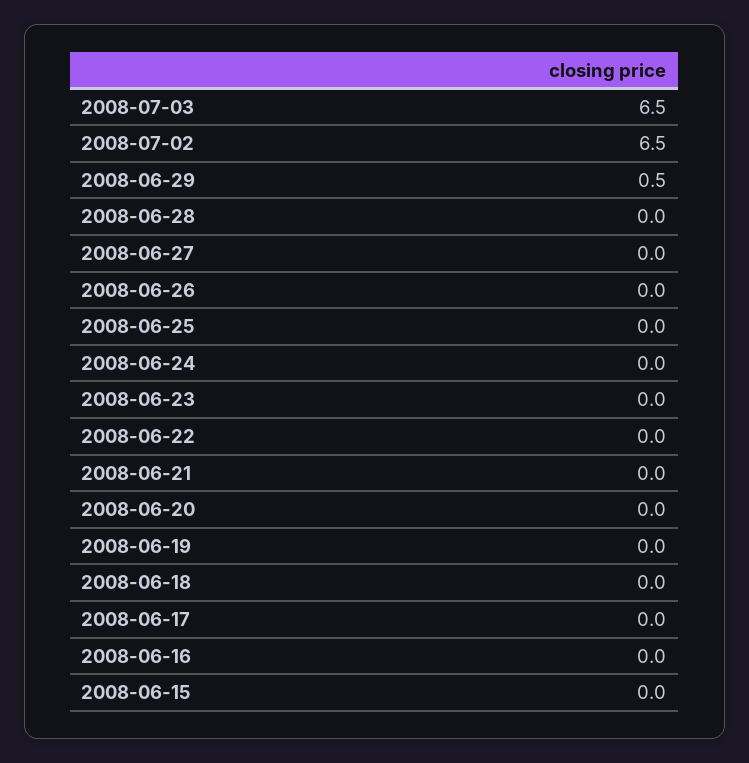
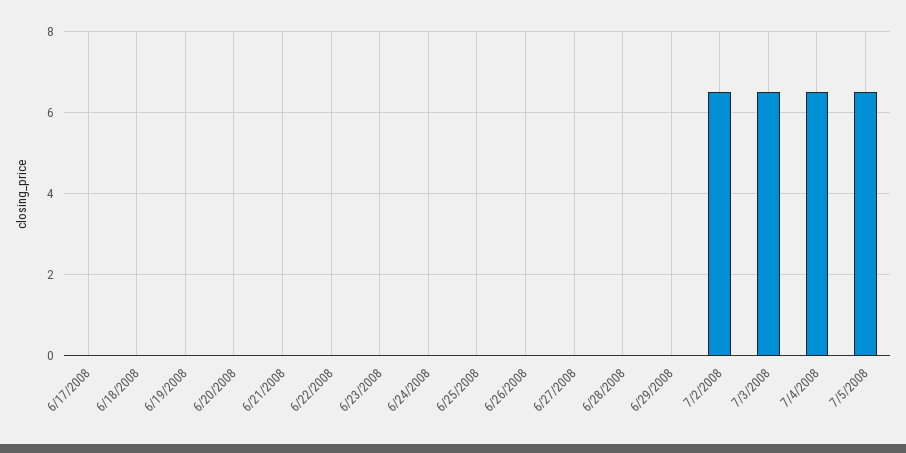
2008-06-29: 0.5 -> 0
2008-06-16: 0 -> none
2008-06-15: 0 -> none
7/4/2008: none -> 6.5
7/5/2008: none -> 6.5

